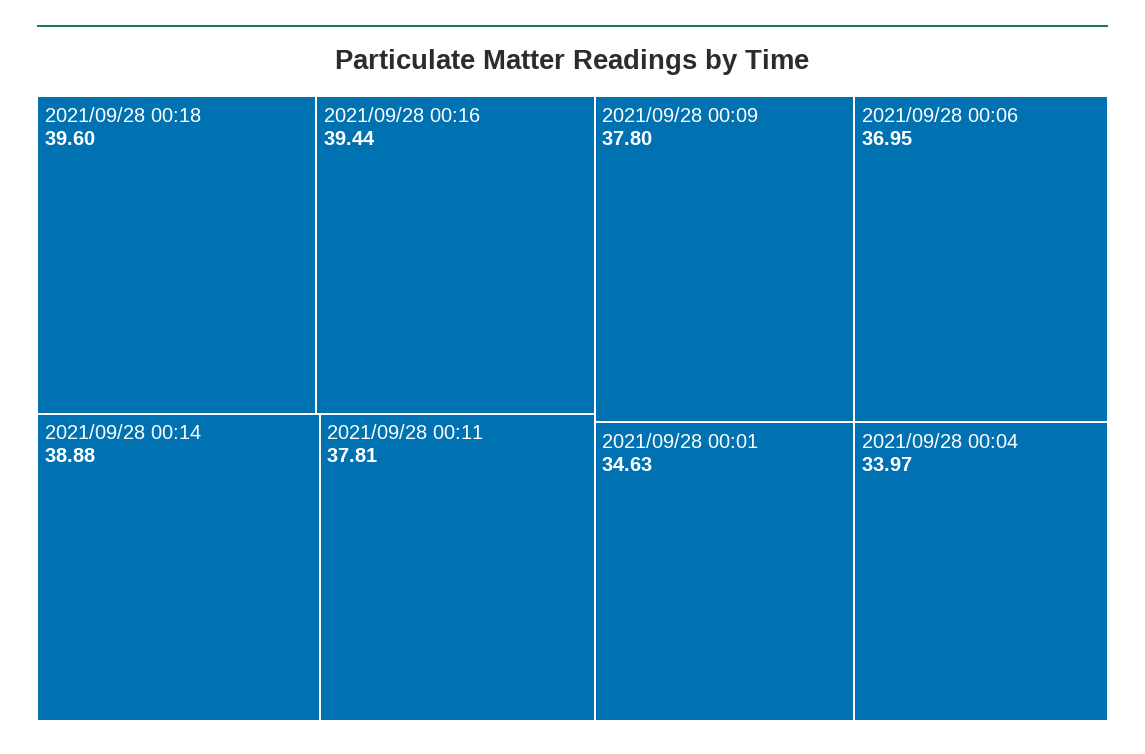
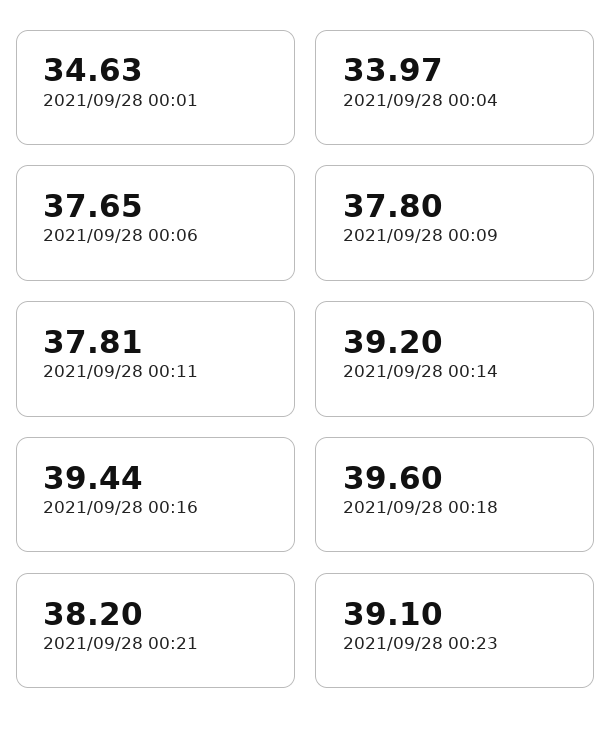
2021/09/28 00:14: 38.88 -> 39.2
2021/09/28 00:06: 36.95 -> 37.65
2021/09/28 00:21: none -> 38.2
2021/09/28 00:23: none -> 39.1

